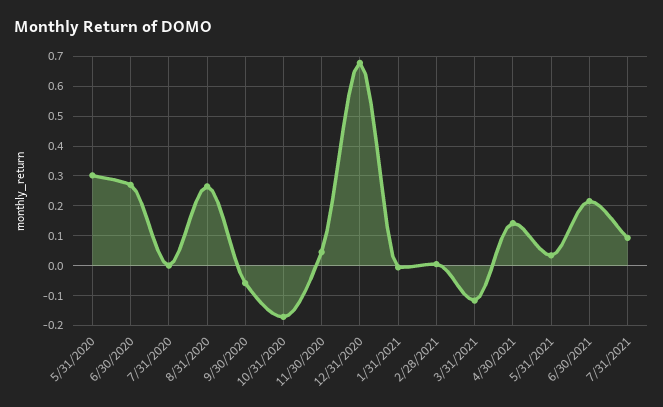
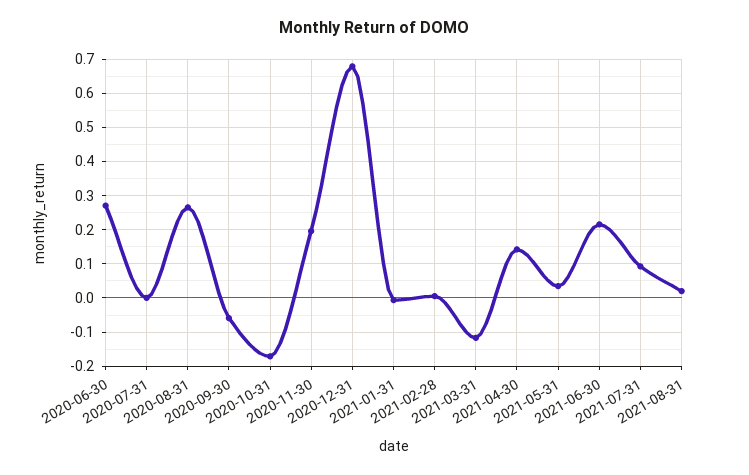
5/31/2020: 0.3 -> none
11/30/2020: 0.05 -> 0.2
2021-08-31: none -> 0.02

